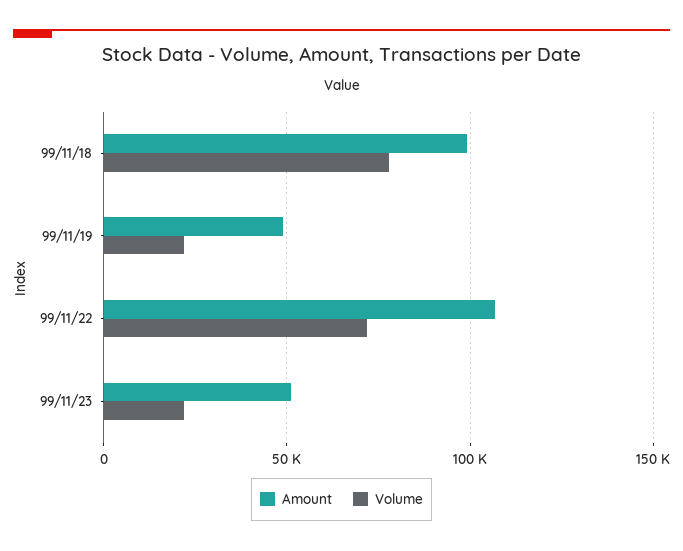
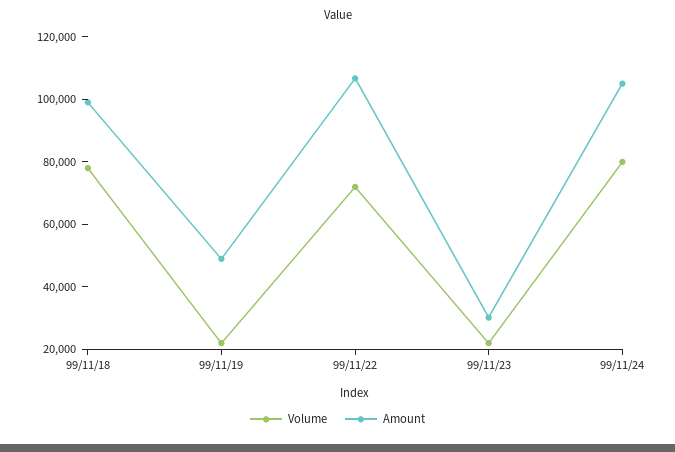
Amount, 99/11/23: 50000 -> 30000
Volume, 99/11/24: none -> 80000
Amount, 99/11/24: none -> 105000

